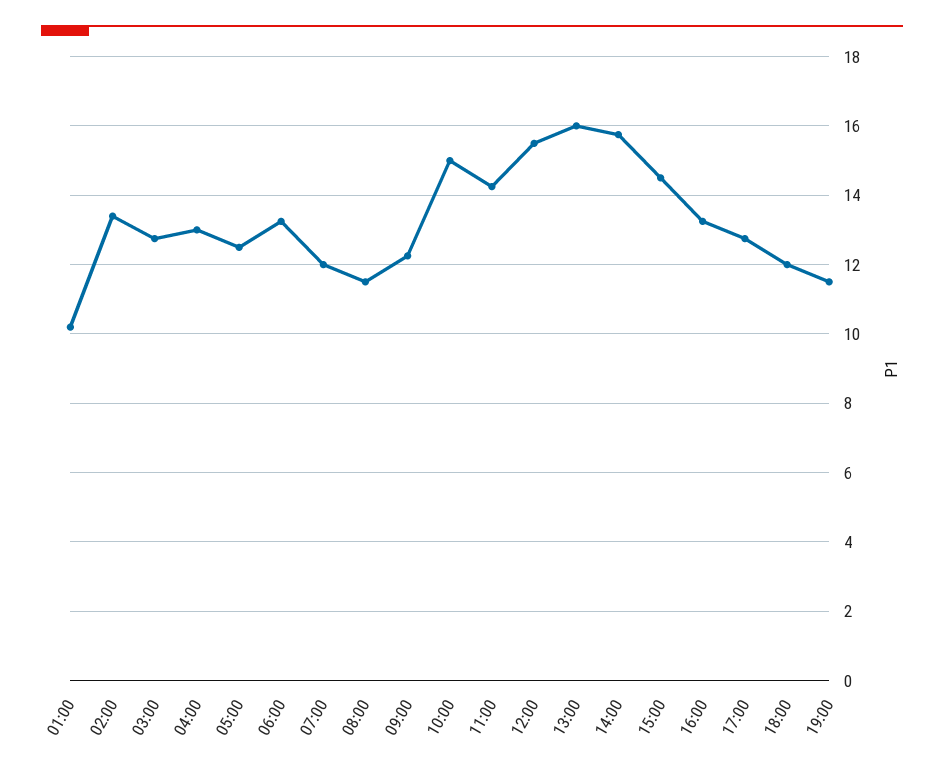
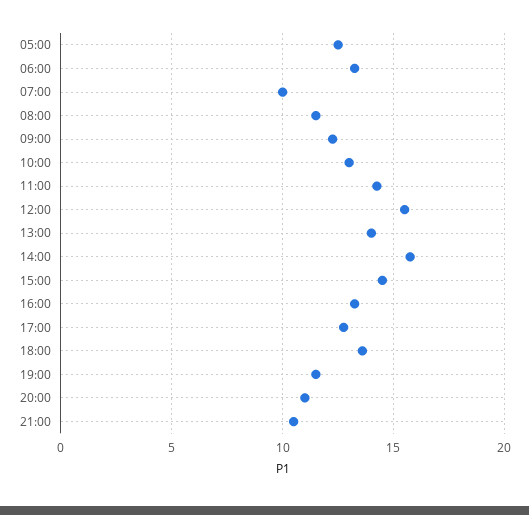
01:00: 10.2 -> none
02:00: 13.4 -> none
03:00: 12.8 -> none
04:00: 13 -> none
07:00: 12 -> 10
10:00: 15 -> 13
13:00: 16 -> 14
18:00: 12 -> 13.5
20:00: none -> 11
21:00: none -> 10.5

